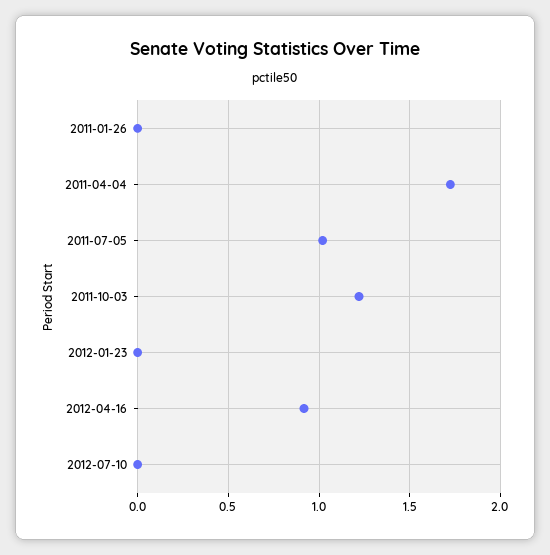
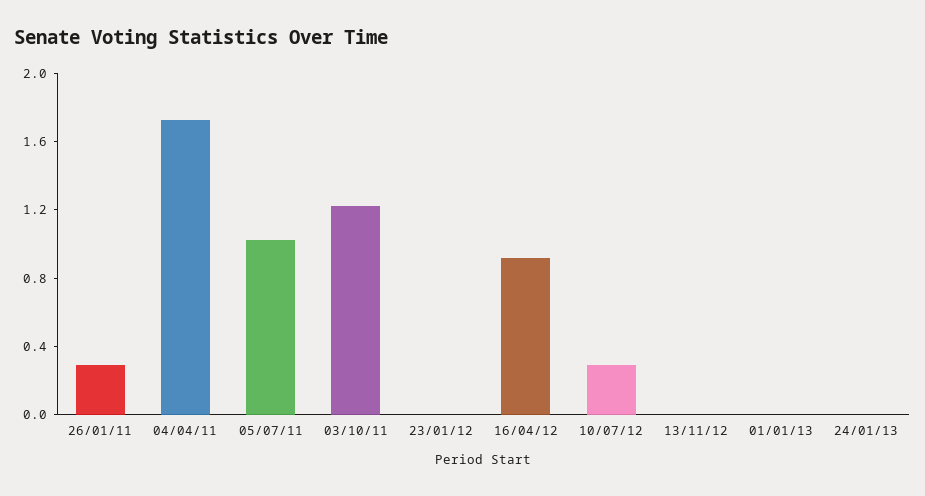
2011-01-26: 0 -> 0.3
2012-07-10: 0 -> 0.3
13/11/12: none -> 0
01/01/13: none -> 0
24/01/13: none -> 0

